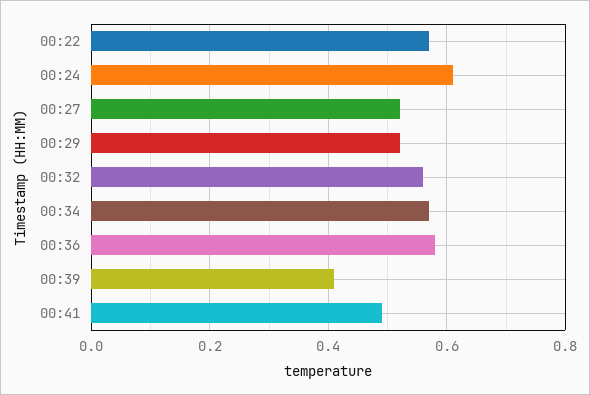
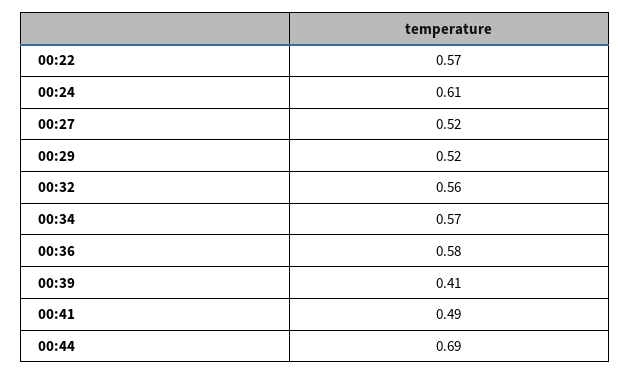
00:44: none -> 0.69

